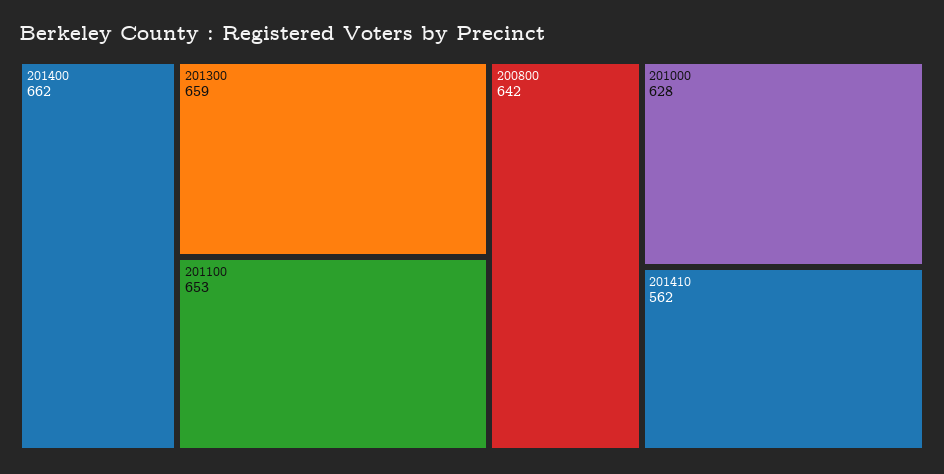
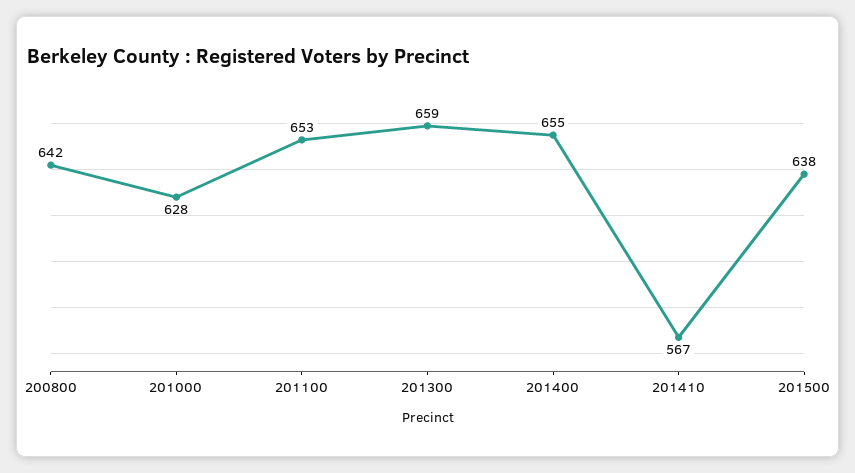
201400: 662 -> 655
201410: 562 -> 567
201500: none -> 638

